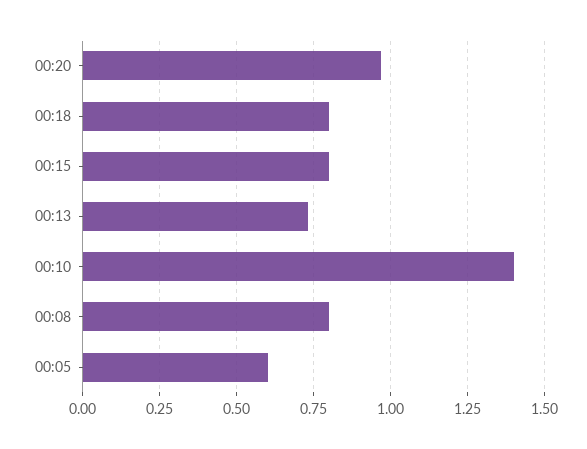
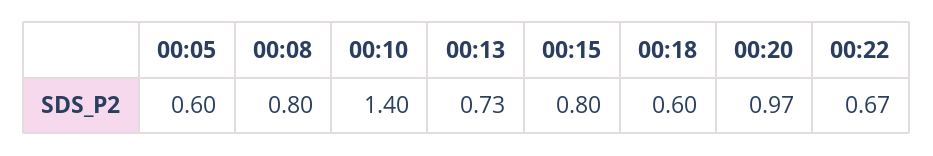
00:18: 0.8 -> 0.6
00:22: none -> 0.67

